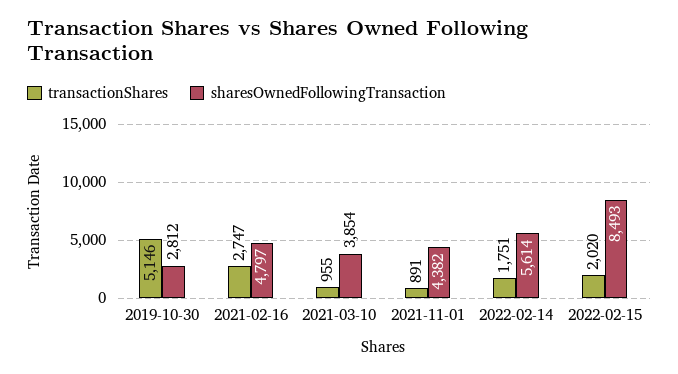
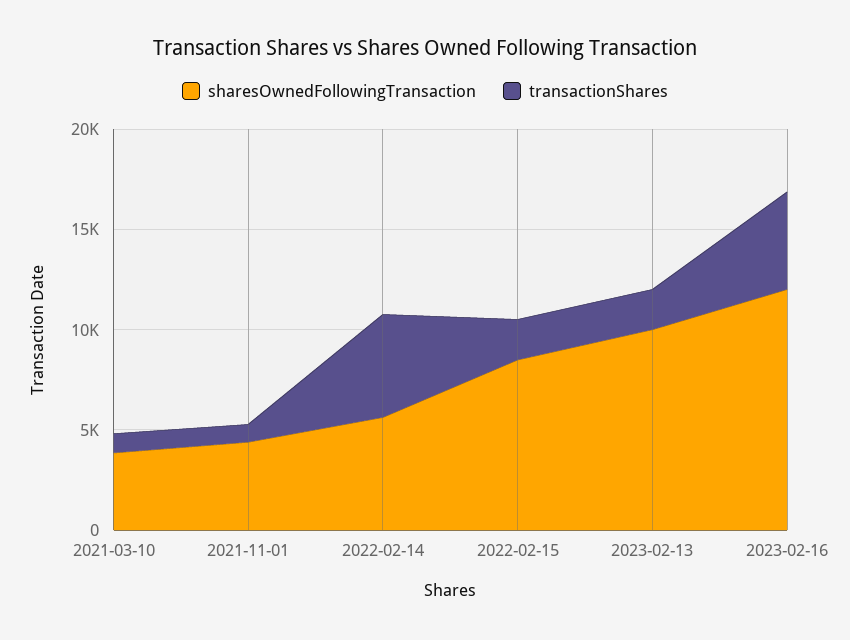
transactionShares, 2019-10-30: 5146 -> none
sharesOwnedFollowingTransaction, 2019-10-30: 2812 -> none
transactionShares, 2021-02-16: 2747 -> none
sharesOwnedFollowingTransaction, 2021-02-16: 4797 -> none
transactionShares, 2022-02-14: 1751 -> 5000
sharesOwnedFollowingTransaction, 2023-02-13: none -> 10000
transactionShares, 2023-02-13: none -> 2000
sharesOwnedFollowingTransaction, 2023-02-16: none -> 12000
transactionShares, 2023-02-16: none -> 5000

